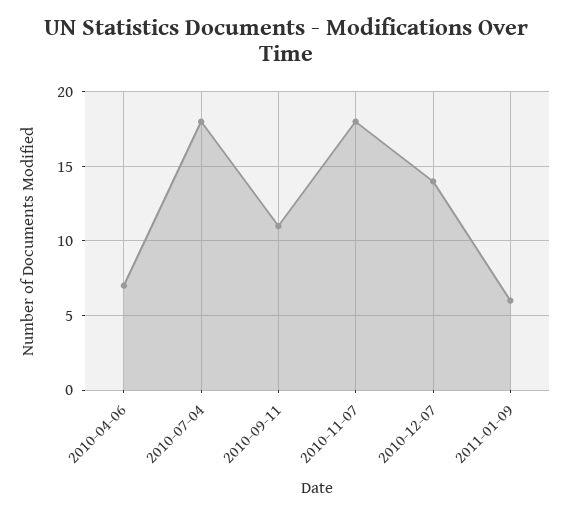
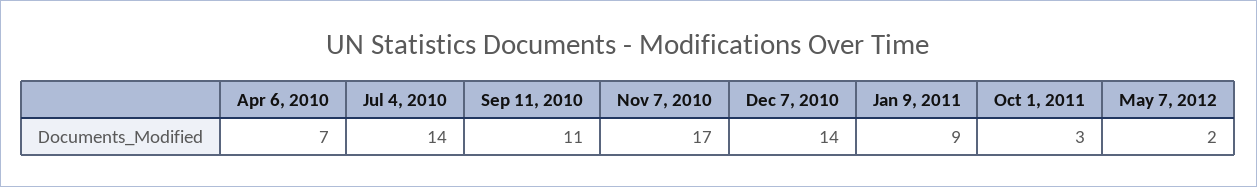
2010-07-04: 18 -> 14
2010-11-07: 18 -> 17
2011-01-09: 6 -> 9
Oct 1, 2011: none -> 3
May 7, 2012: none -> 2

